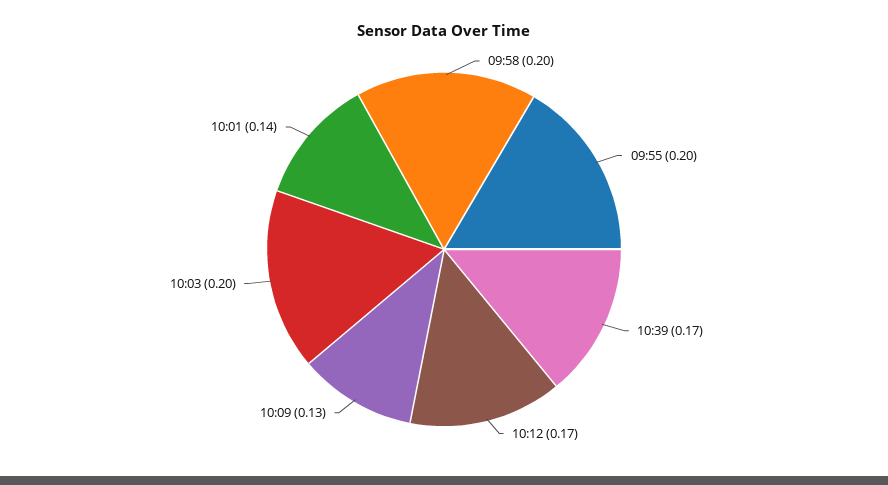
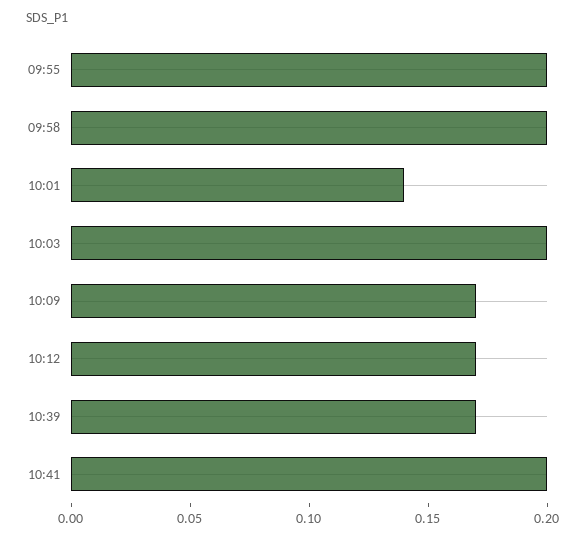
10:09: 0.13 -> 0.17
10:41: none -> 0.2

